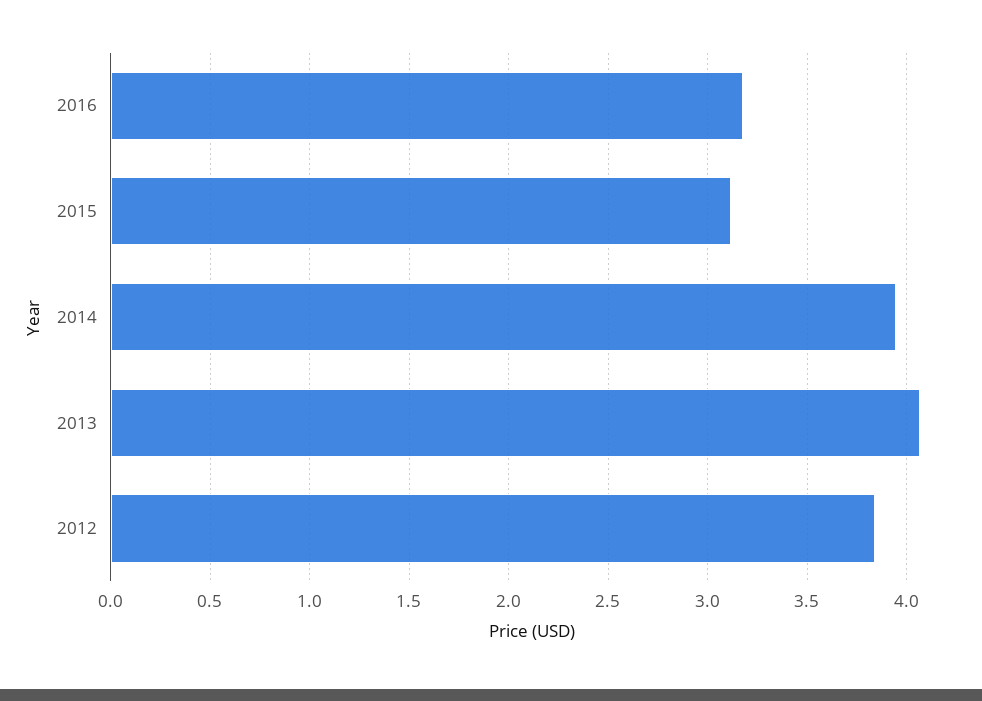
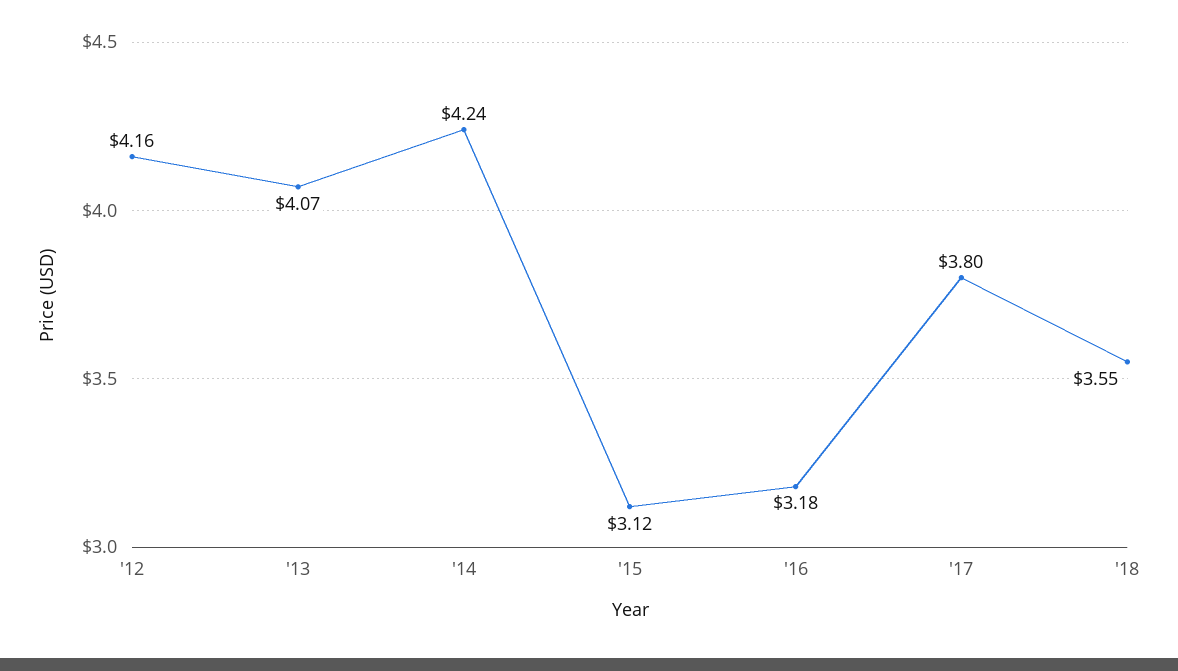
2014: 3.95 -> 4.24
2012: 3.85 -> 4.16
'17: none -> 3.8
'18: none -> 3.55

